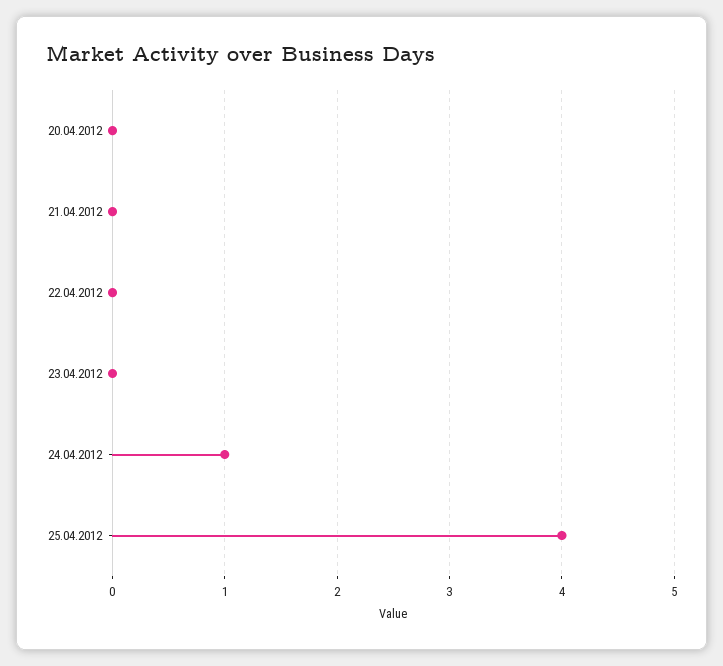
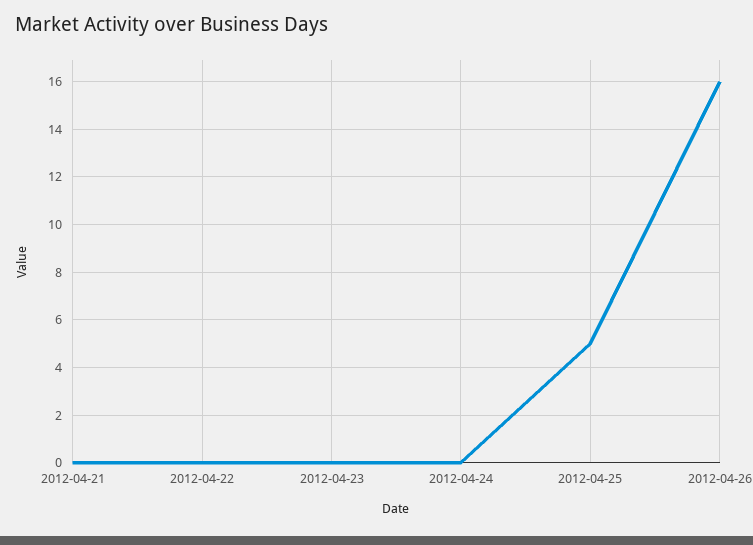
20.04.2012: 0 -> none
24.04.2012: 1 -> 0
25.04.2012: 4 -> 5
2012-04-26: none -> 16

